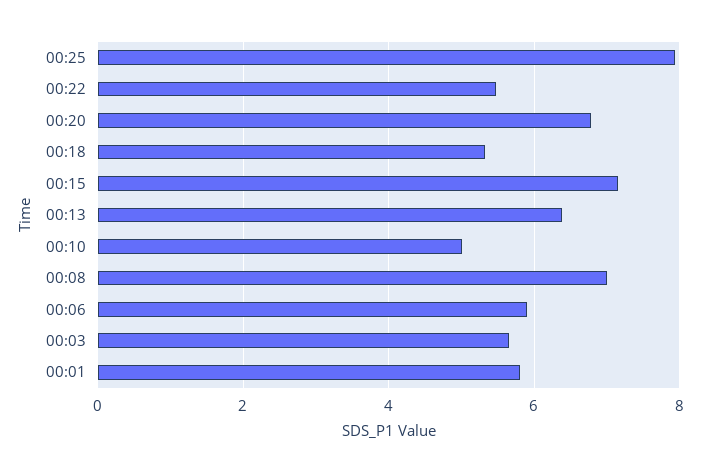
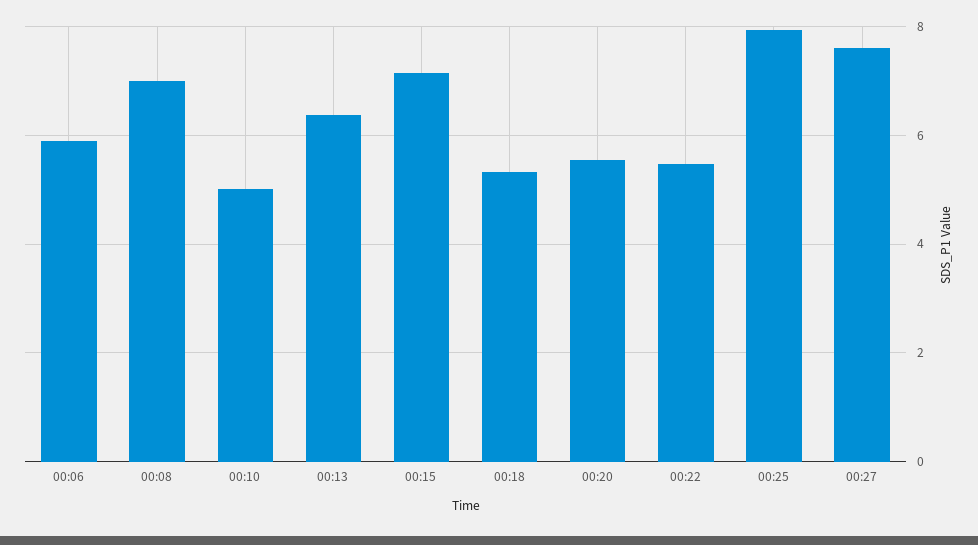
00:20: 6.8 -> 5.6
00:03: 5.6 -> none
00:01: 5.8 -> none
00:27: none -> 7.6

